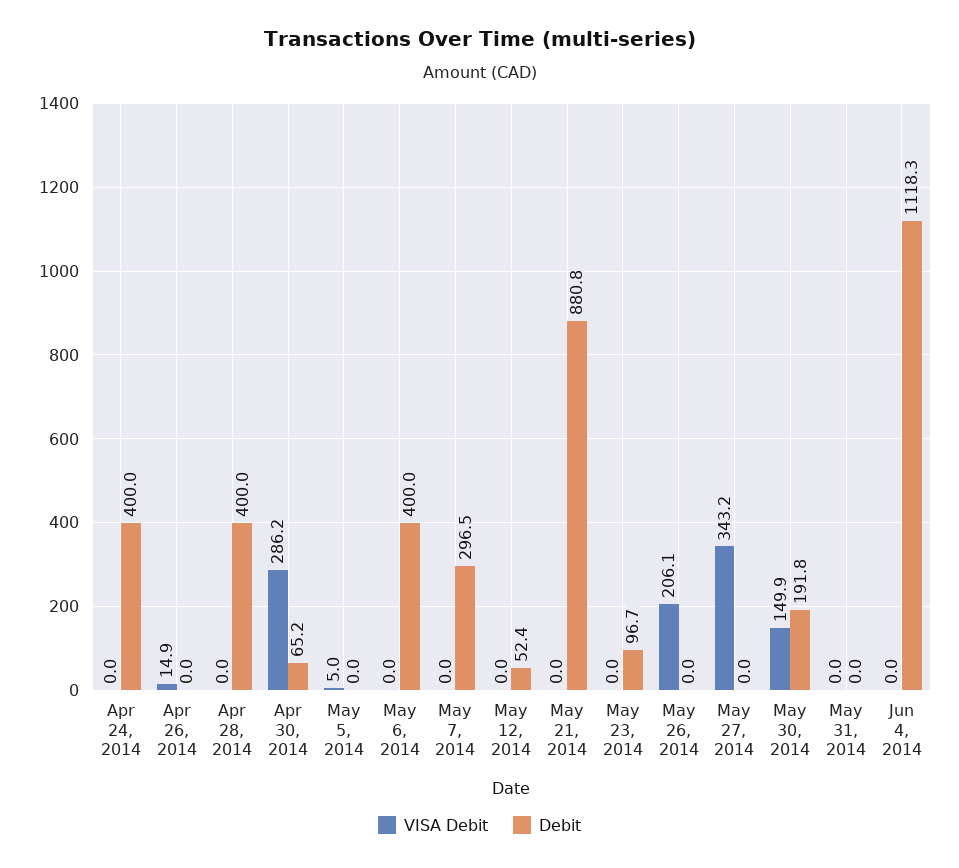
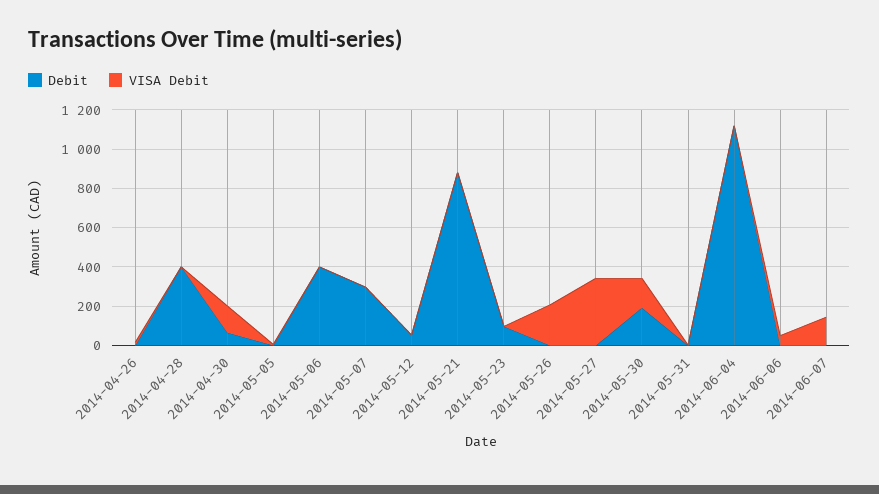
VISA Debit, Apr 24, 2014: 0 -> none
Debit, Apr 24, 2014: 400 -> none
VISA Debit, Apr 30, 2014: 286.2 -> 150
Debit, 2014-06-06: none -> 0
VISA Debit, 2014-06-06: none -> 50
Debit, 2014-06-07: none -> 0
VISA Debit, 2014-06-07: none -> 150

